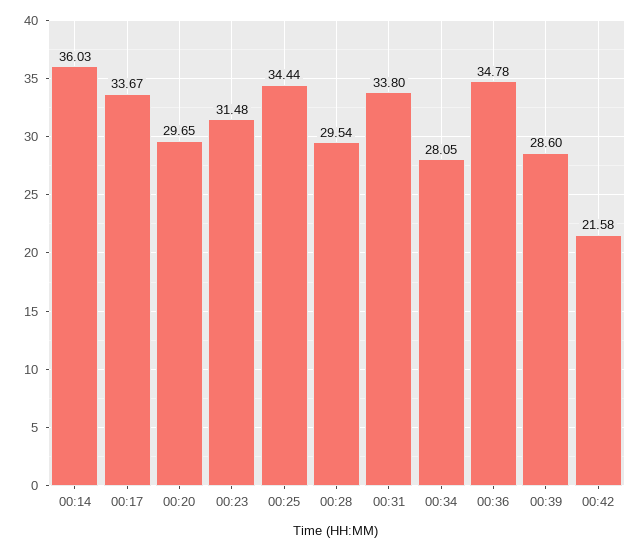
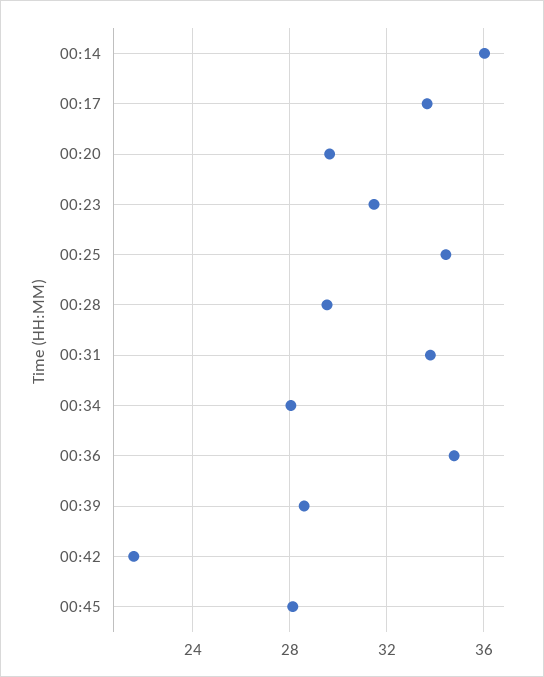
00:45: none -> 28

